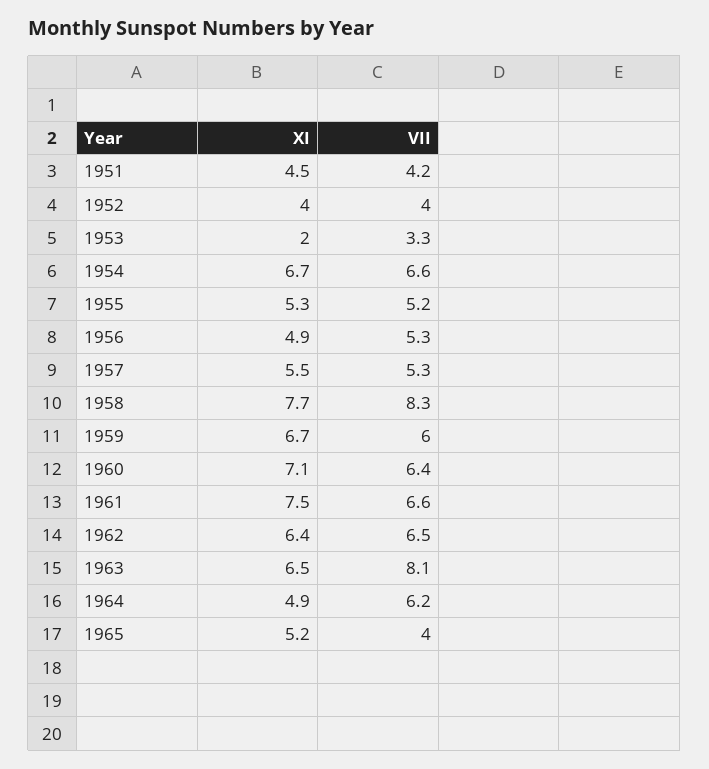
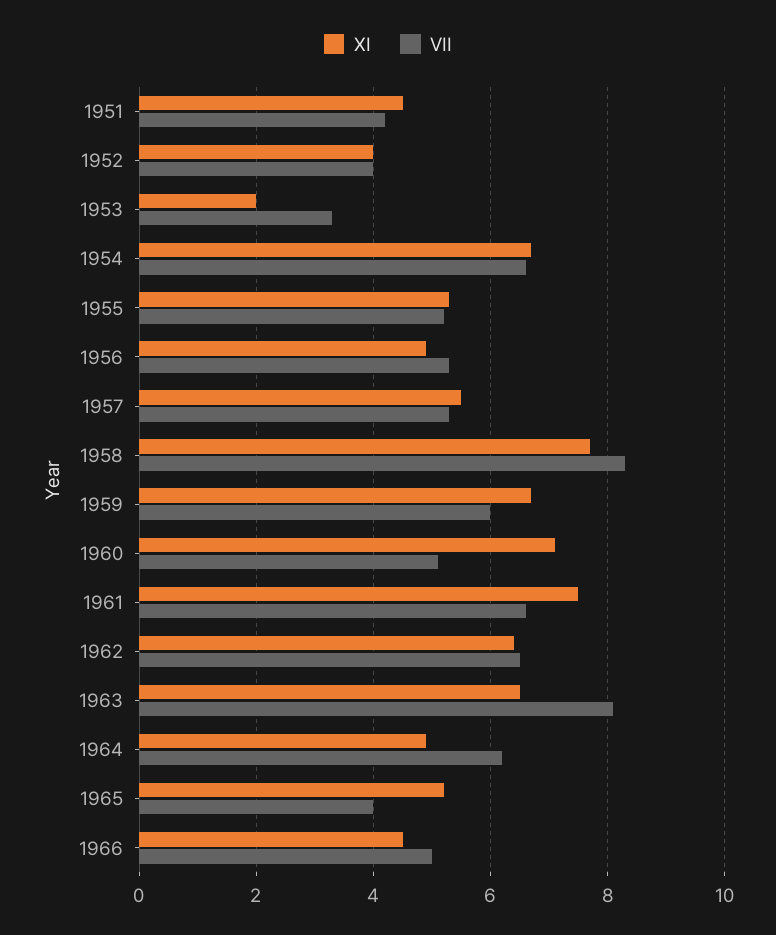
VII, 1960: 6.4 -> 5
XI, 1966: none -> 4.5
VII, 1966: none -> 5

